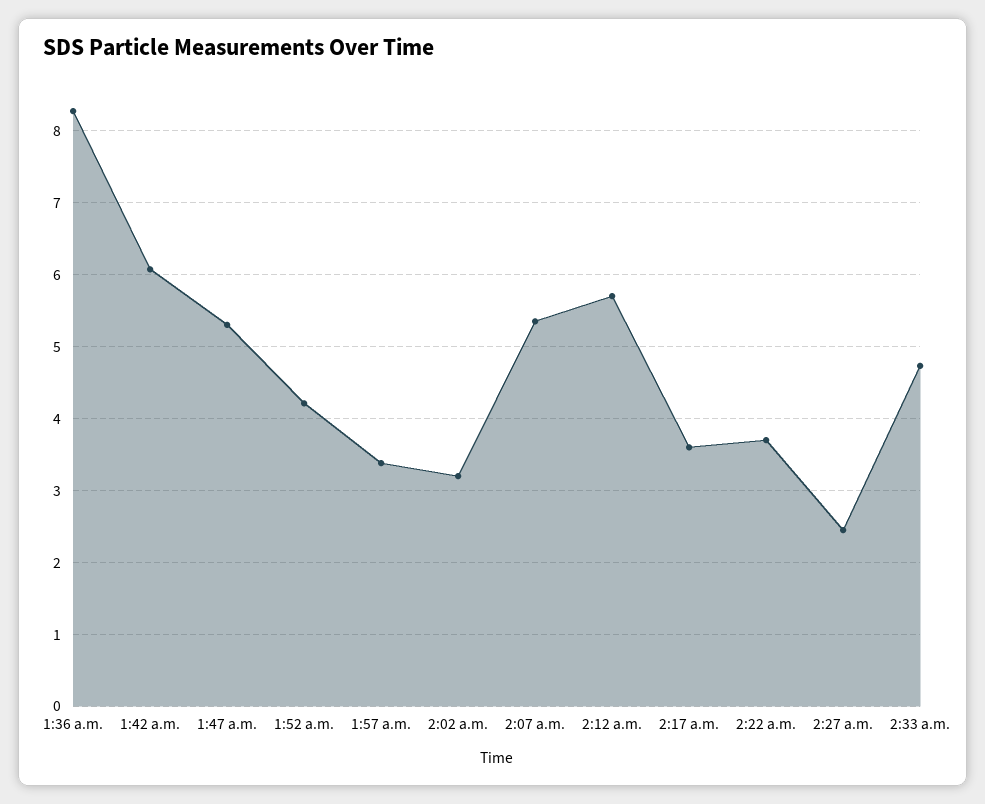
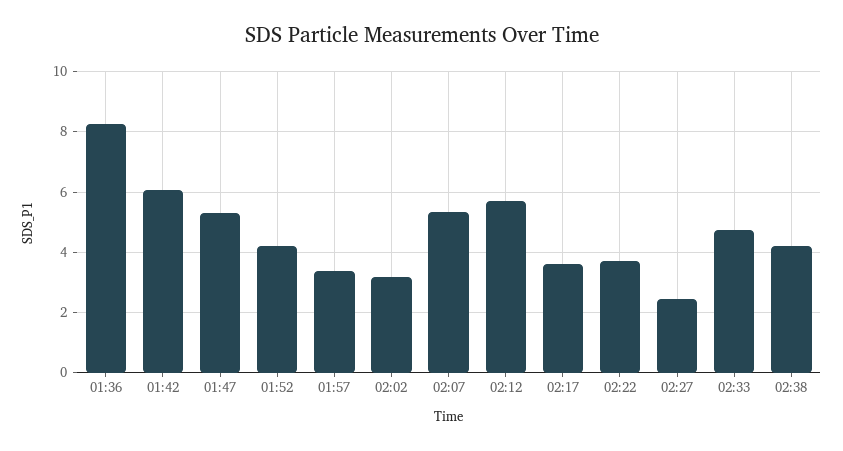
02:38: none -> 4.2

